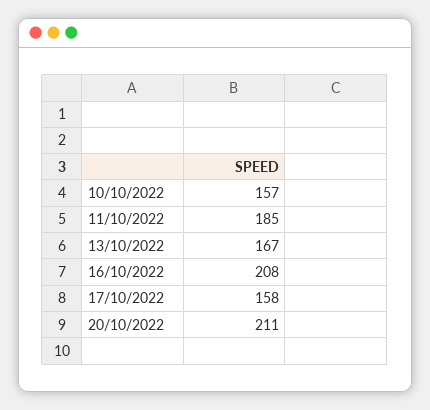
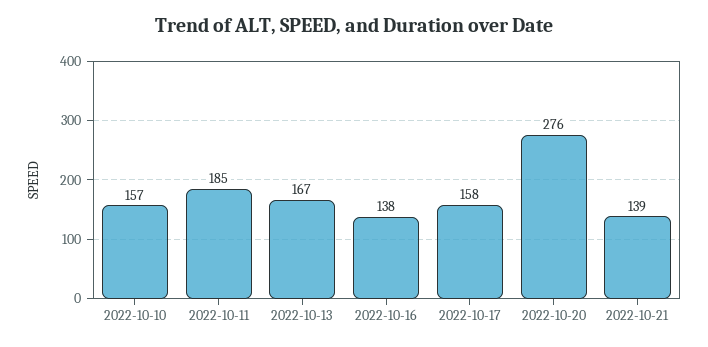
16/10/2022: 208 -> 138
20/10/2022: 211 -> 276
2022-10-21: none -> 139

